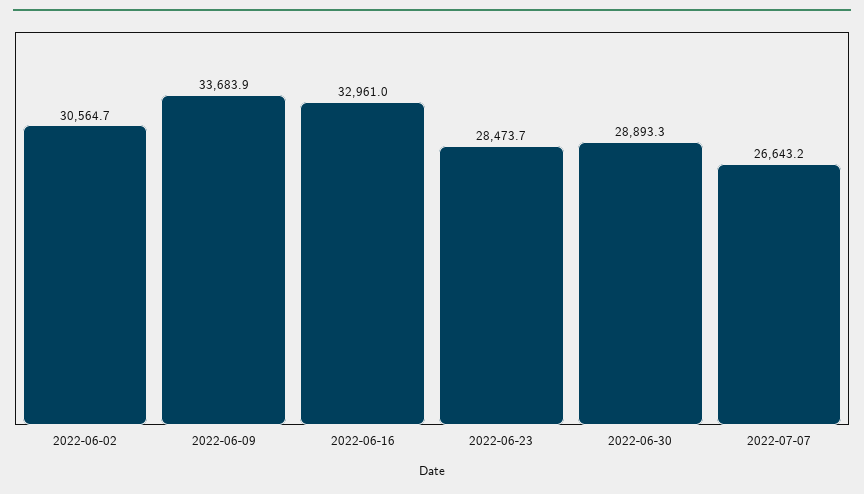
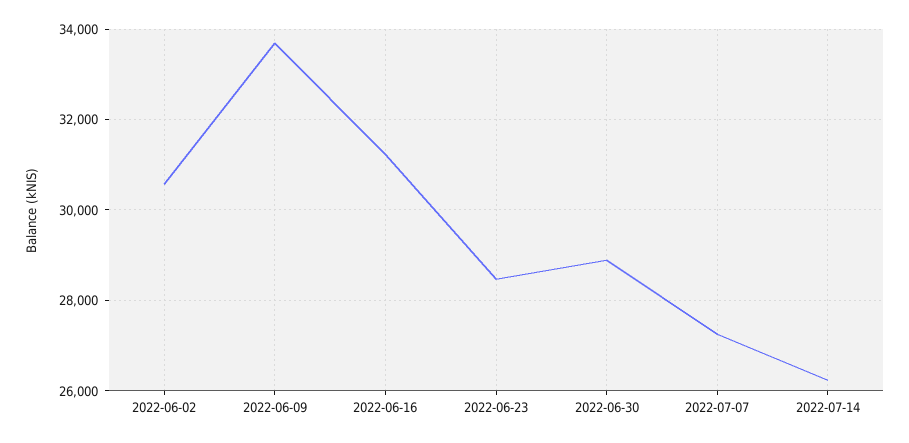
2022-06-16: 32961 -> 31200
2022-07-07: 26643.2 -> 27200
2022-07-14: none -> 26200

